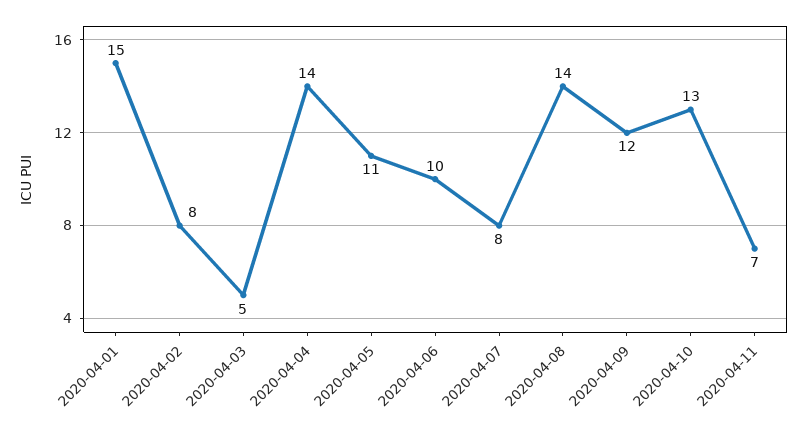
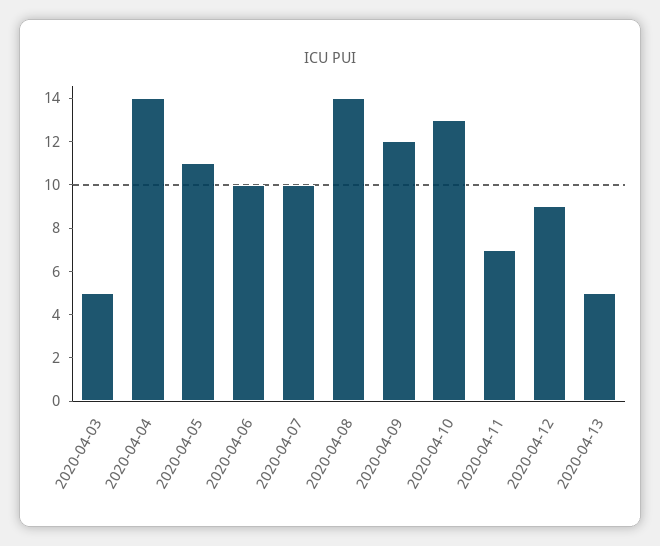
2020-04-01: 15 -> none
2020-04-02: 8 -> none
2020-04-07: 8 -> 10
2020-04-12: none -> 9
2020-04-13: none -> 5

